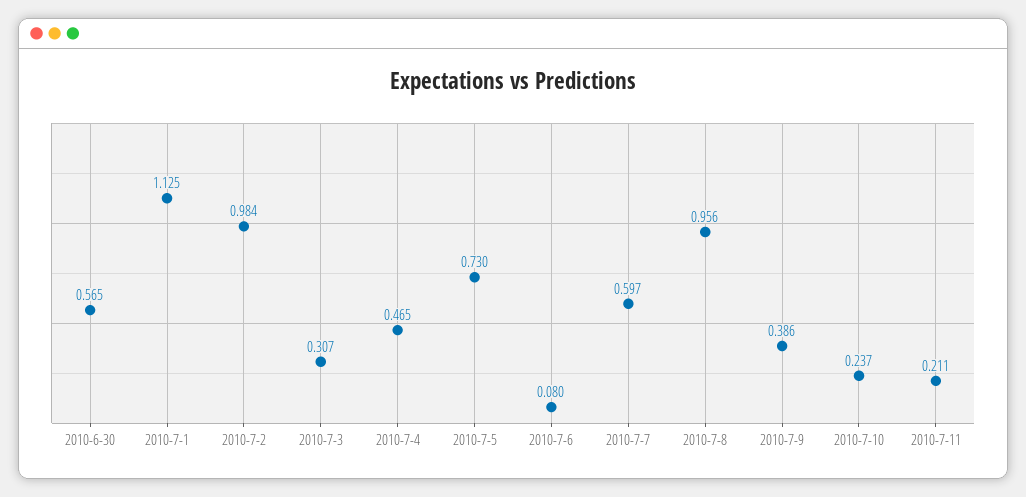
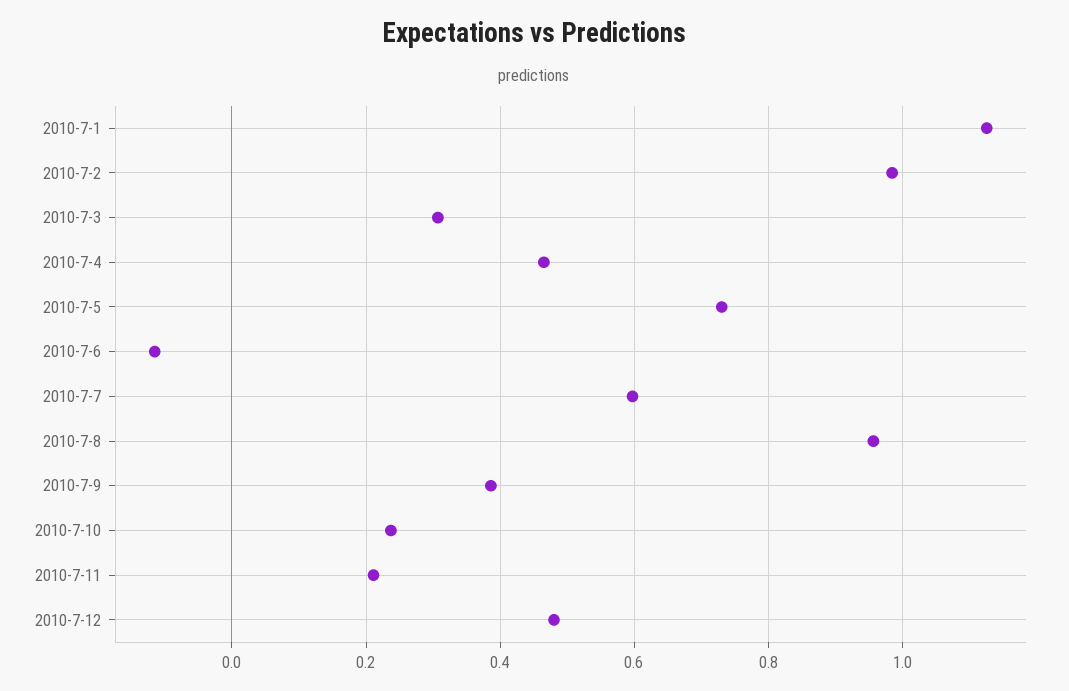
2010-6-30: 0.565 -> none
2010-7-6: 0.08 -> -0.12
2010-7-12: none -> 0.48

